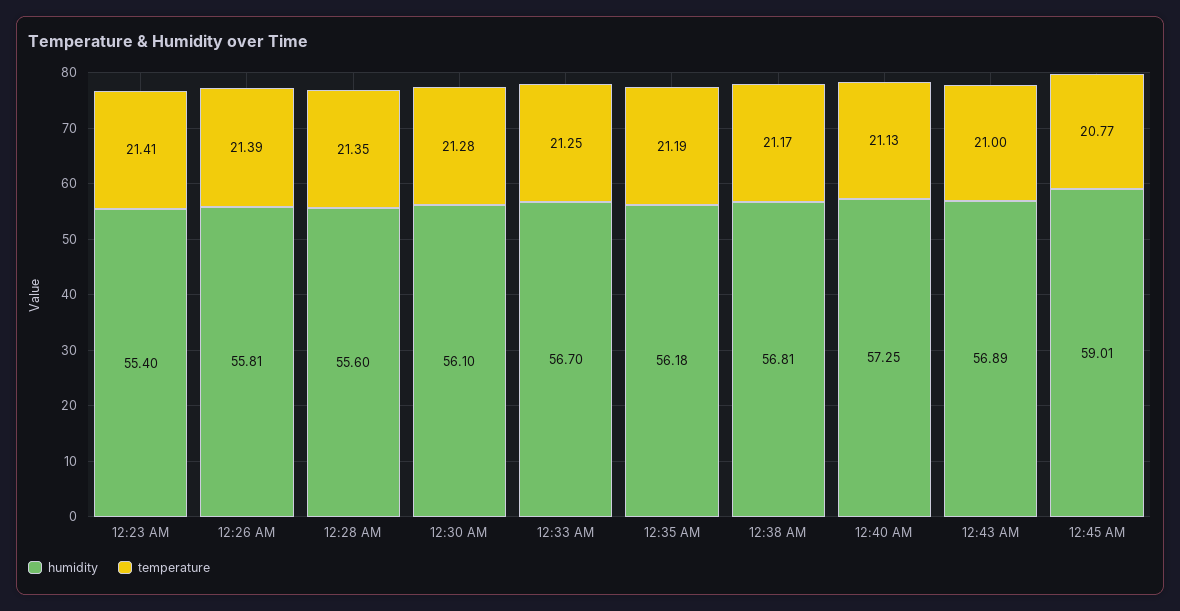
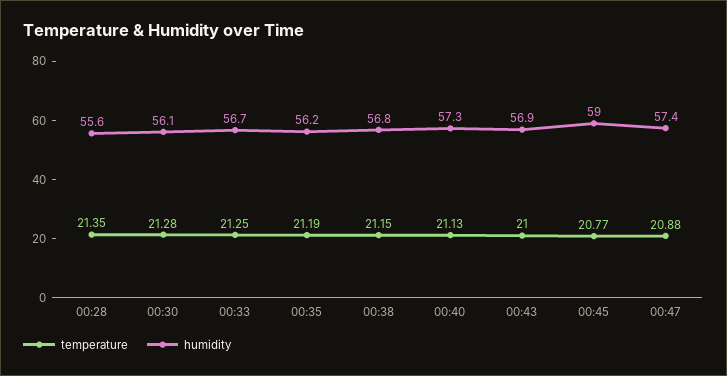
humidity, 12:23 AM: 55.4 -> none
temperature, 12:23 AM: 21.41 -> none
humidity, 12:26 AM: 55.81 -> none
temperature, 12:26 AM: 21.39 -> none
temperature, 12:38 AM: 21.17 -> 21.15
temperature, 00:47: none -> 20.88
humidity, 00:47: none -> 57.4

